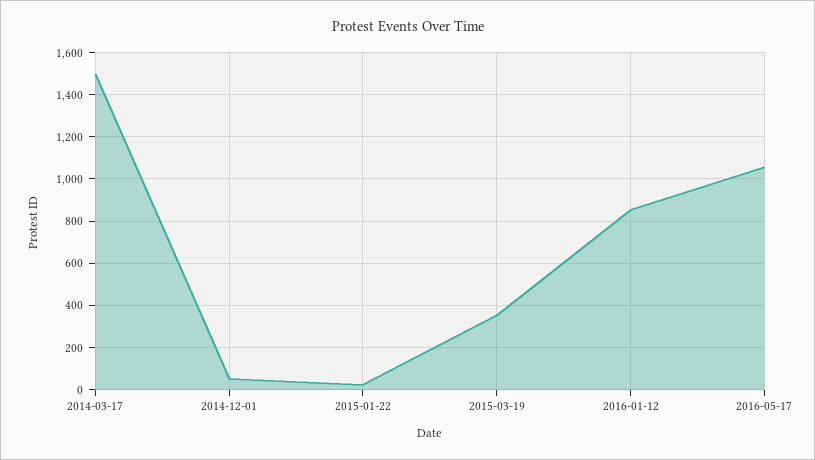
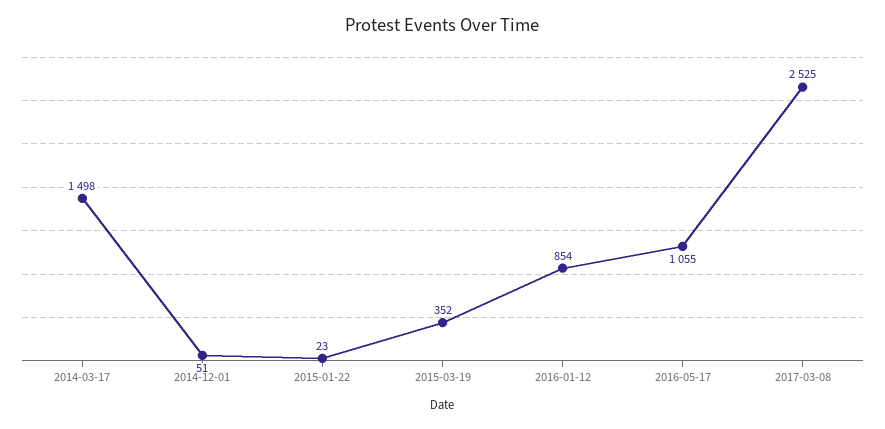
2017-03-08: none -> 2525

